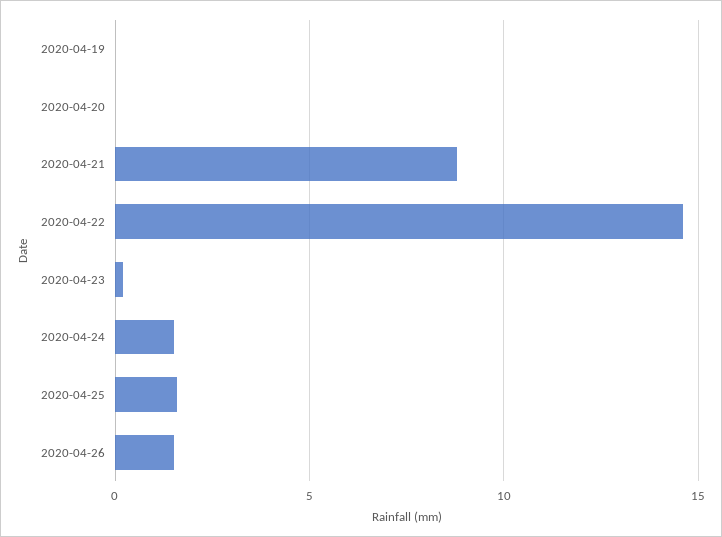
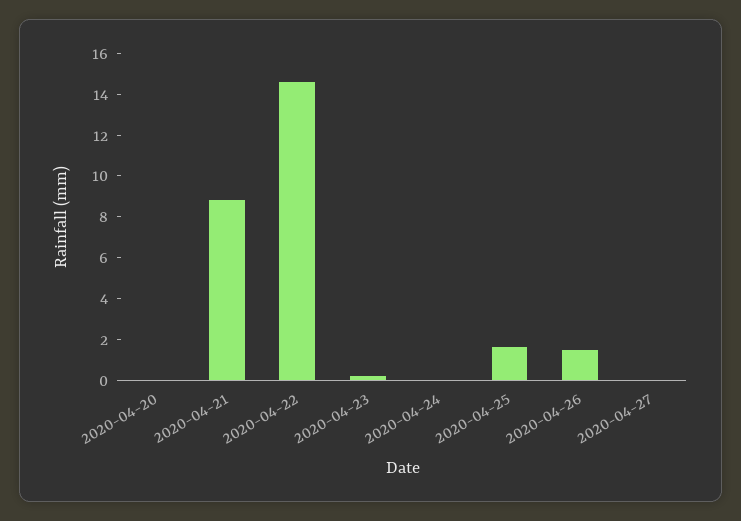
2020-04-19: 0 -> none
2020-04-24: 1.5 -> 0
2020-04-27: none -> 0

